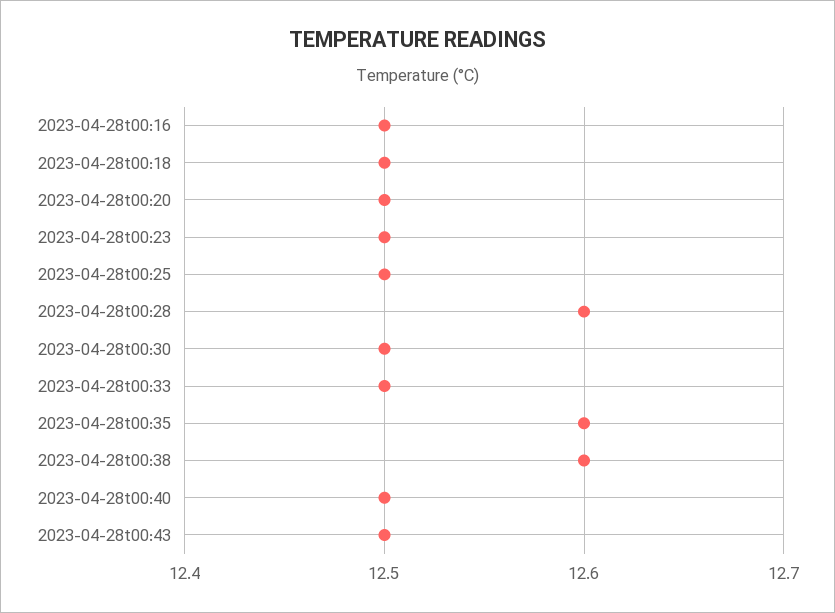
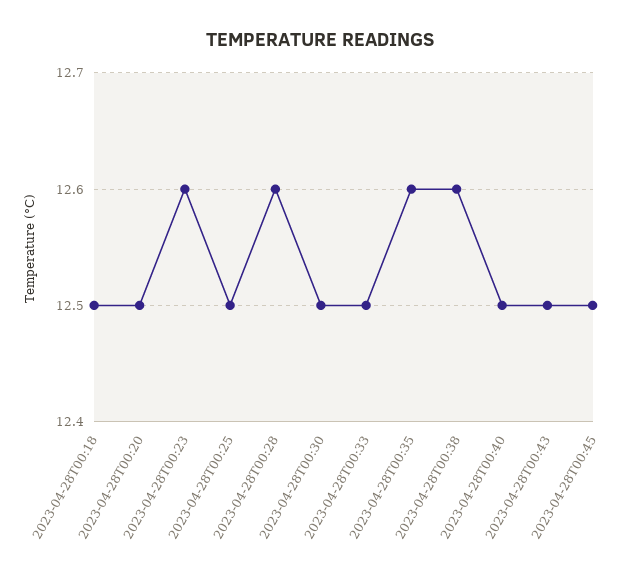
2023-04-28t00:16: 12.5 -> none
2023-04-28t00:23: 12.5 -> 12.6
2023-04-28T00:45: none -> 12.5

